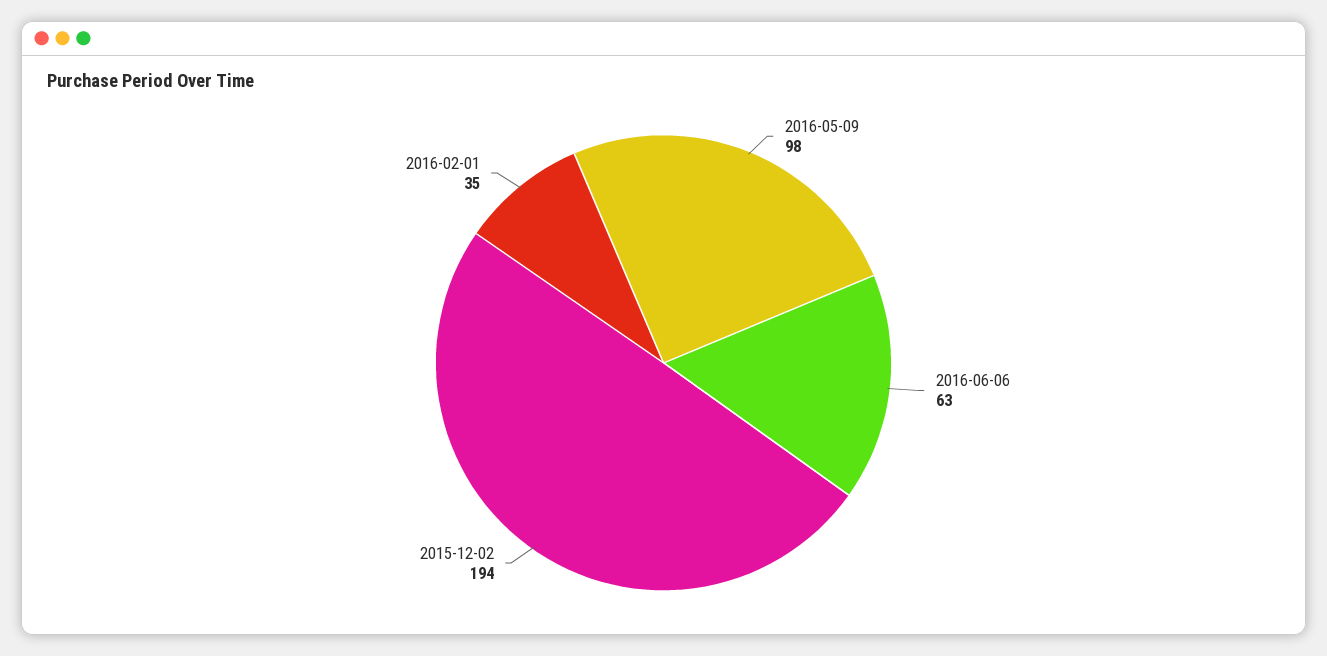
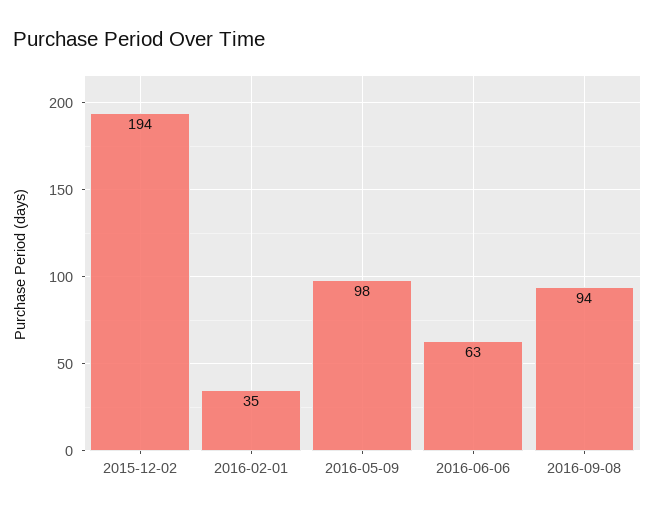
2016-09-08: none -> 94

